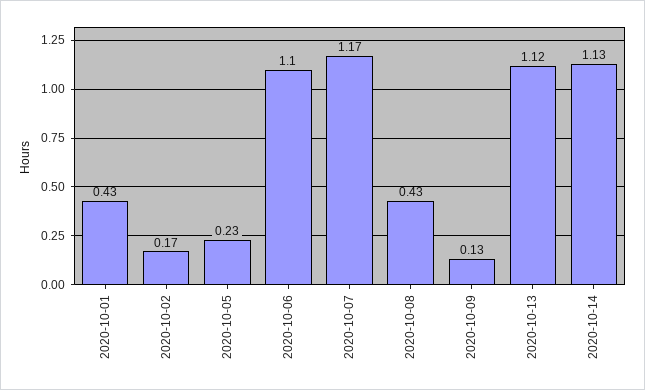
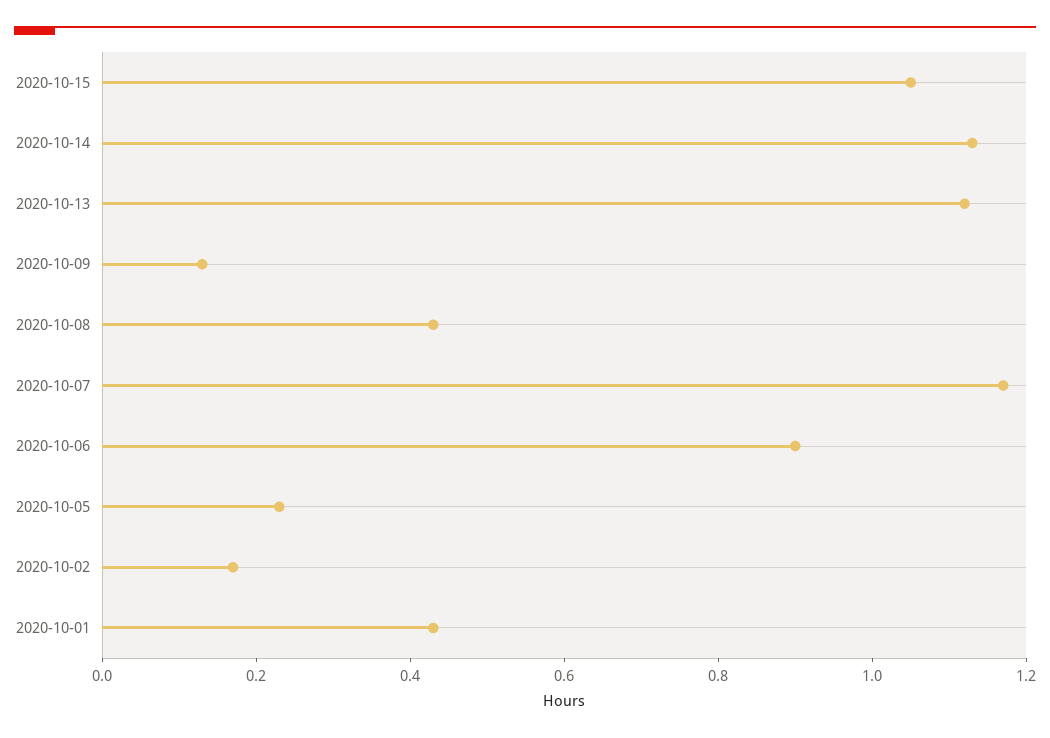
2020-10-06: 1.1 -> 0.9
2020-10-15: none -> 1.05

